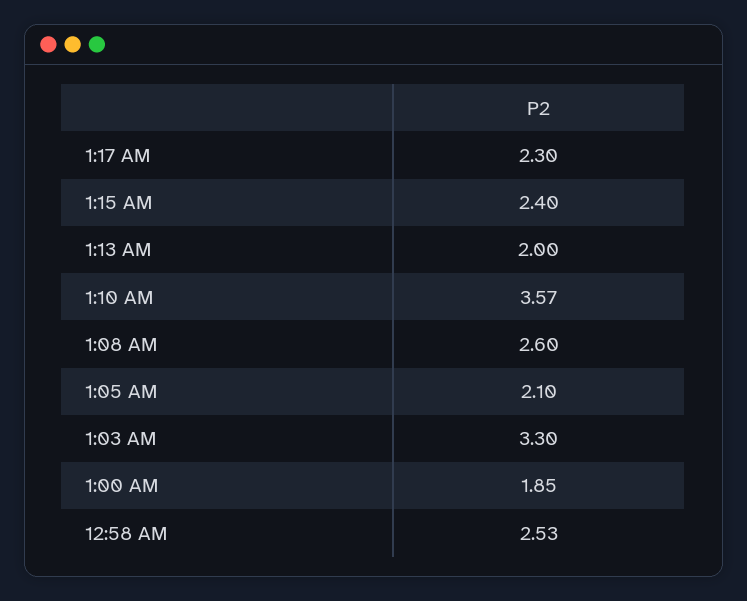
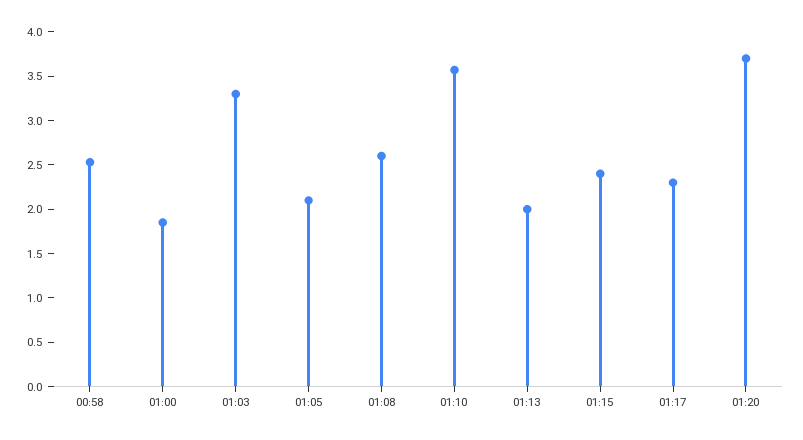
01:20: none -> 3.7

